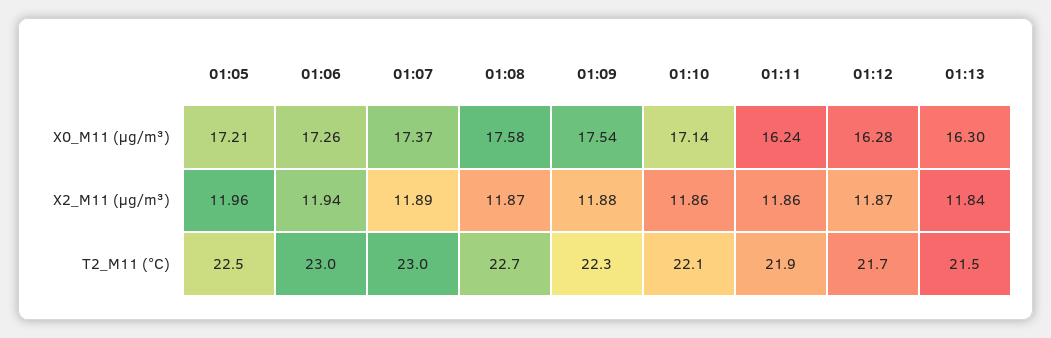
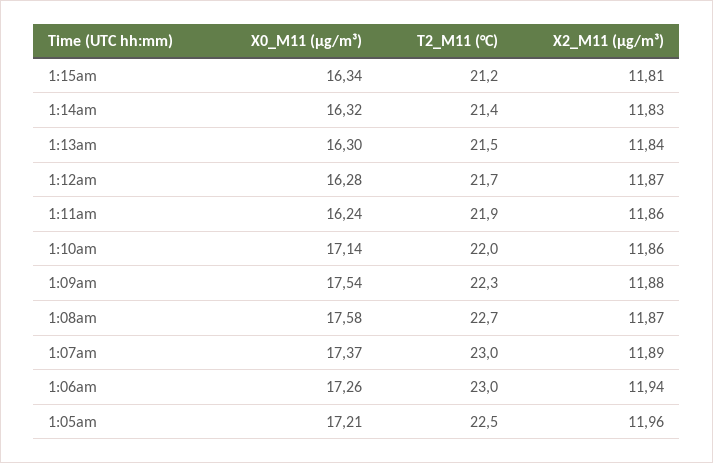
01:10, T2_M11 (°C): 22.1 -> 22
1:15am, X0_M11 (μg/m³): none -> 16.34
1:15am, T2_M11 (°C): none -> 21.2
1:15am, X2_M11 (μg/m³): none -> 11.81
1:14am, X0_M11 (μg/m³): none -> 16.32
1:14am, T2_M11 (°C): none -> 21.4
1:14am, X2_M11 (μg/m³): none -> 11.83

